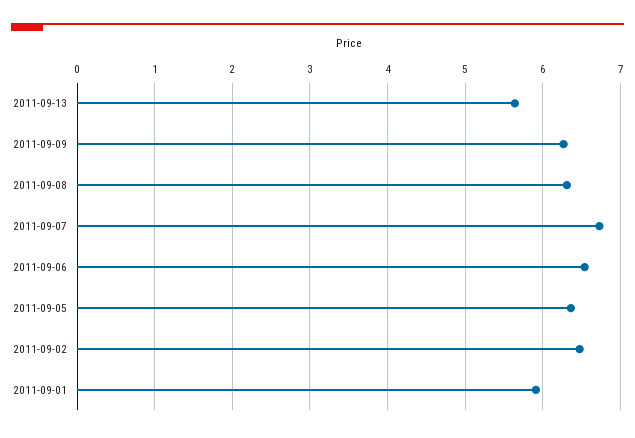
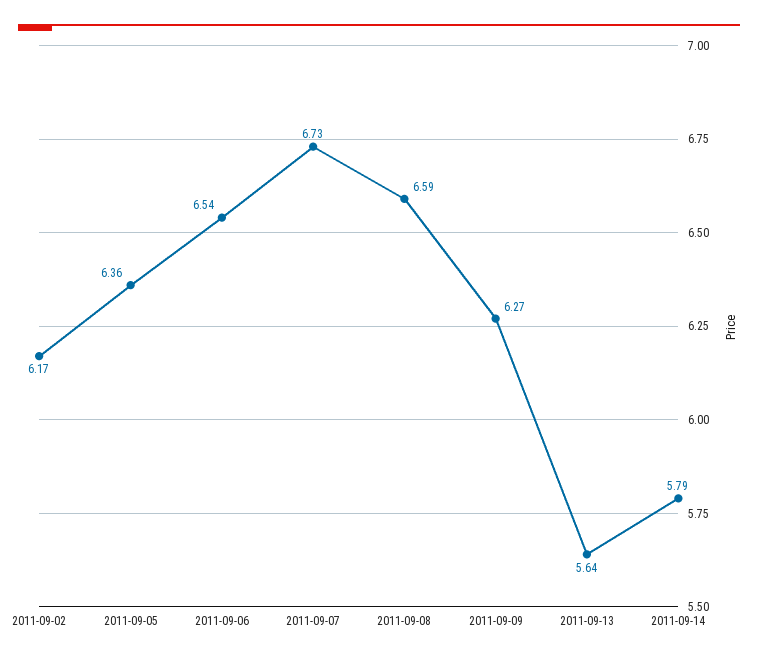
2011-09-08: 6.3 -> 6.59
2011-09-02: 6.5 -> 6.17
2011-09-01: 5.9 -> none
2011-09-14: none -> 5.79

